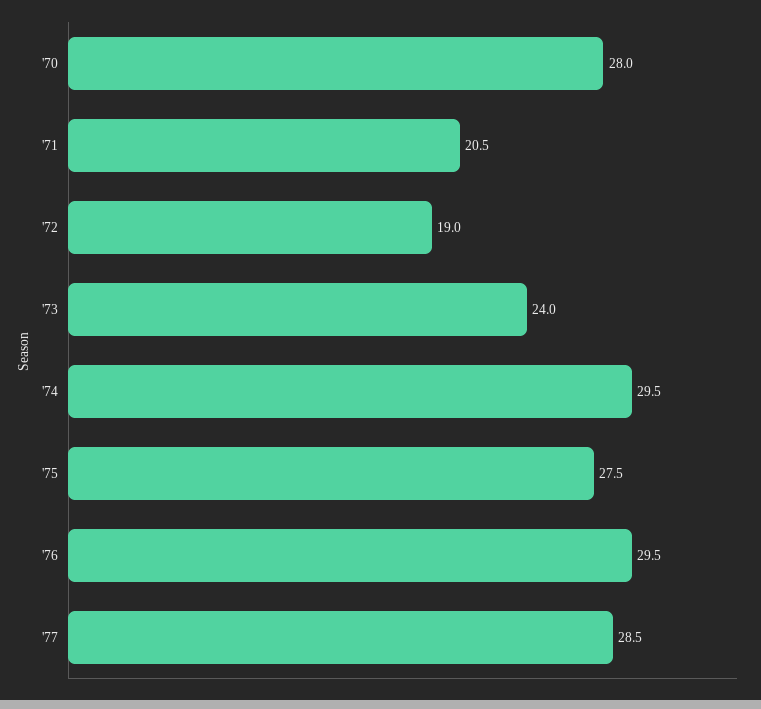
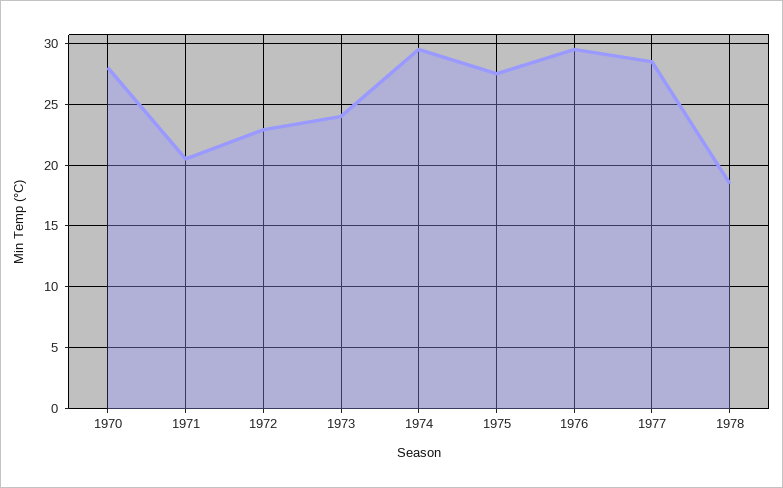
'72: 19 -> 23
1978: none -> 18.5

